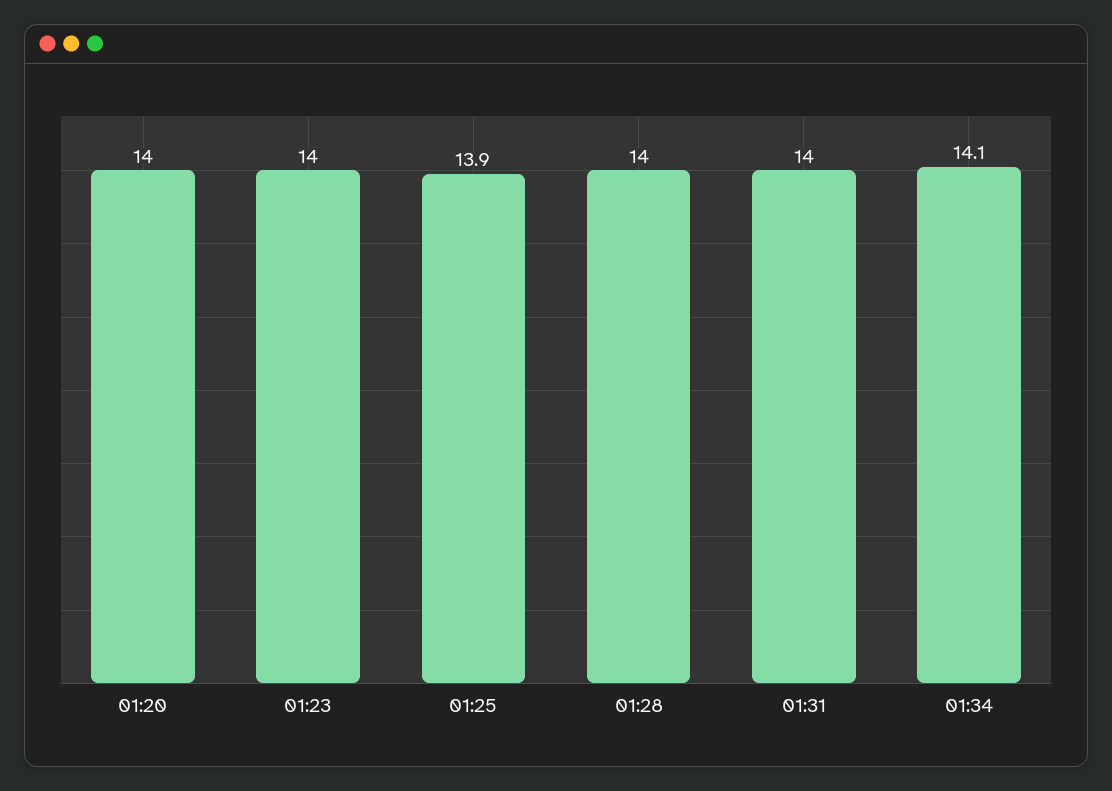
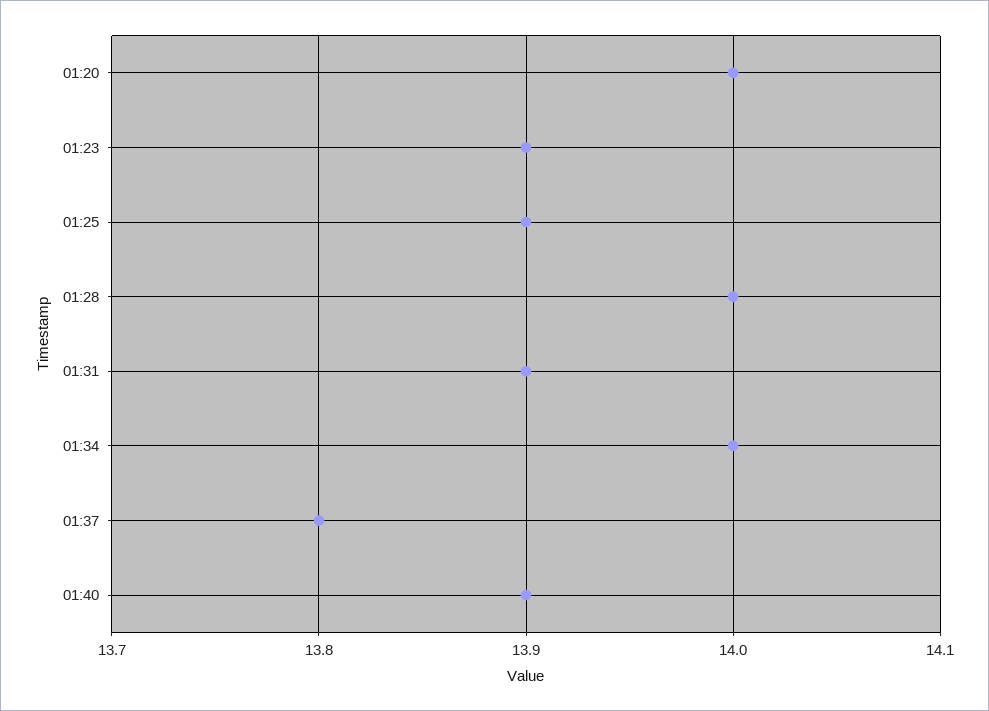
01:23: 14 -> 13.9
01:31: 14 -> 13.9
01:34: 14.1 -> 14
01:37: none -> 13.8
01:40: none -> 13.9

